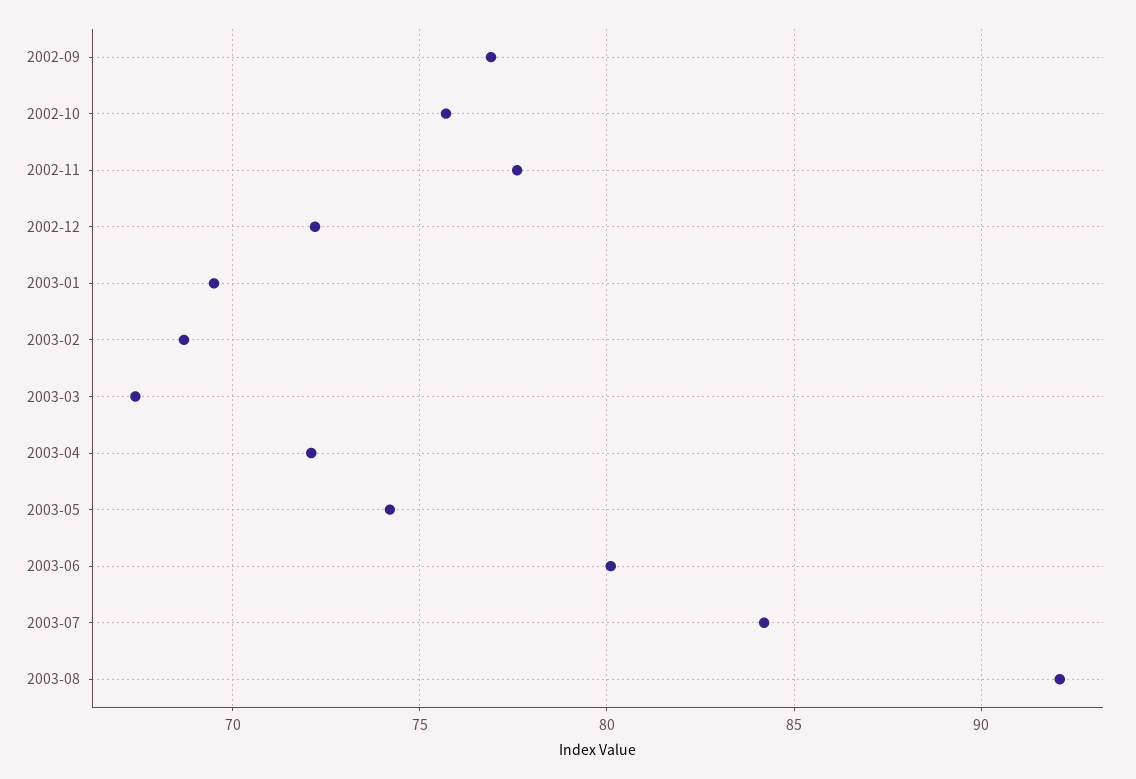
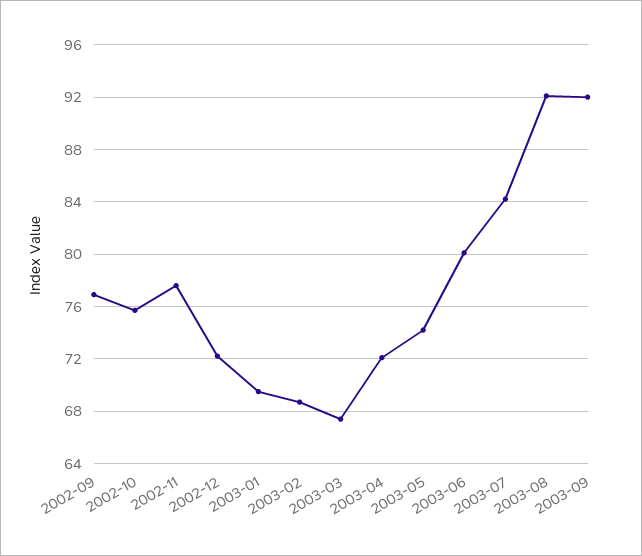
2003-09: none -> 92

